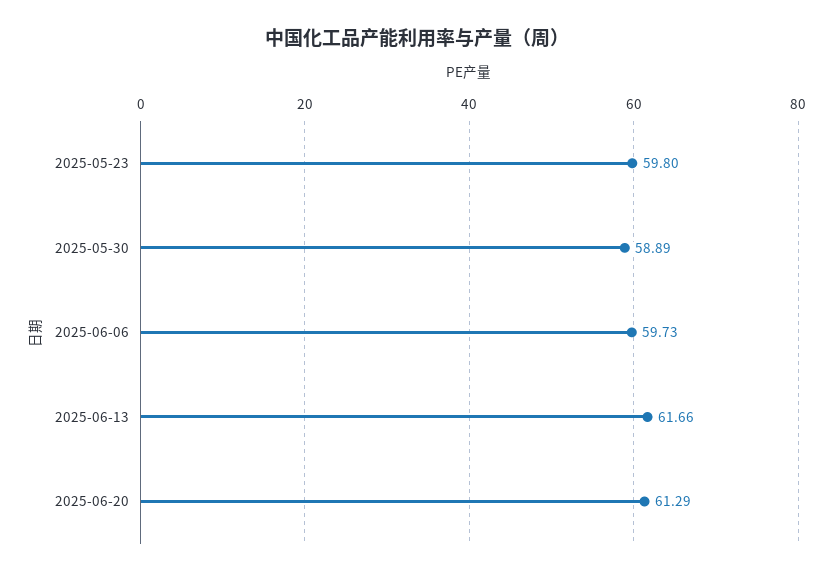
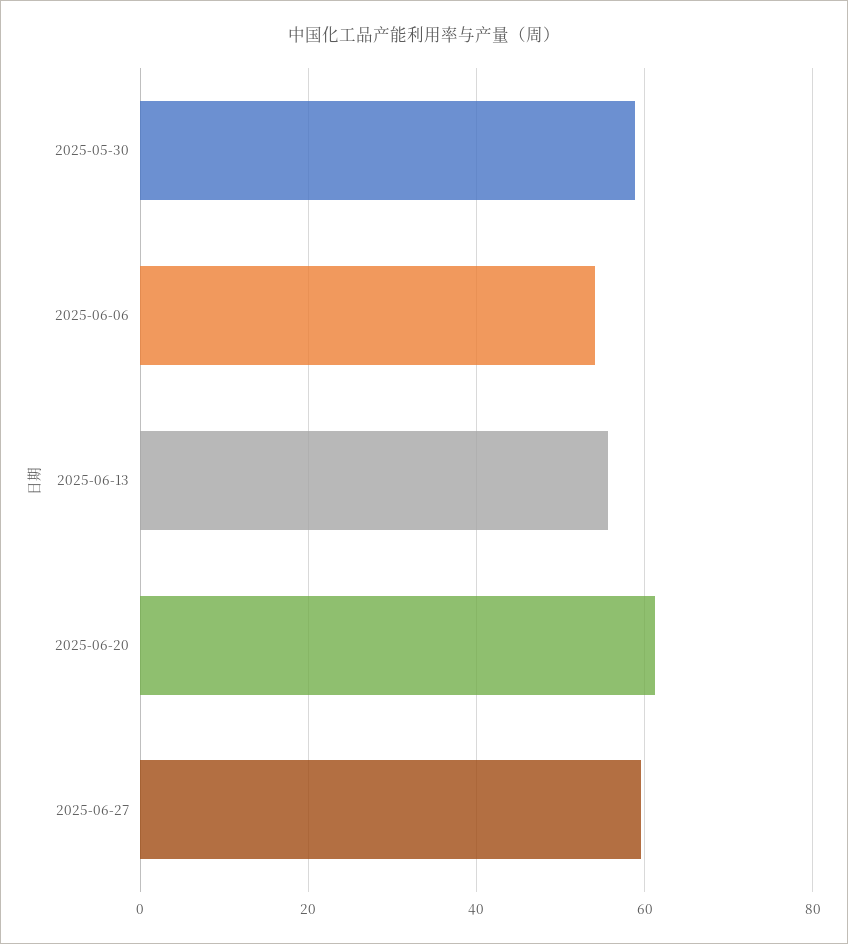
2025-05-23: 59.8 -> none
2025-06-06: 59.73 -> 54
2025-06-13: 61.66 -> 56
2025-06-27: none -> 60

